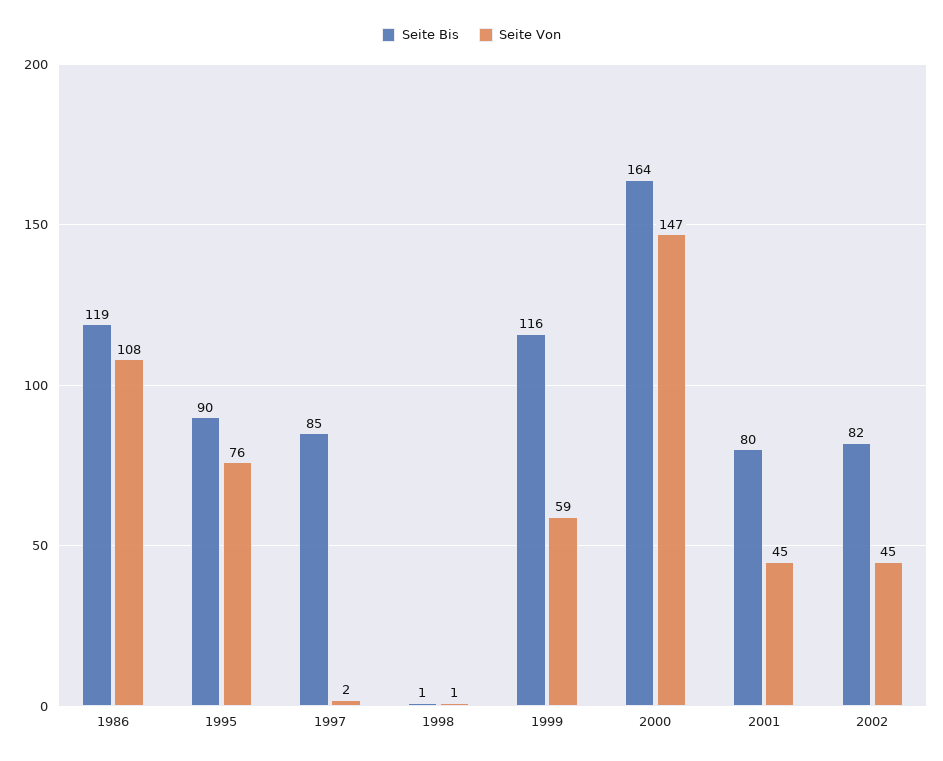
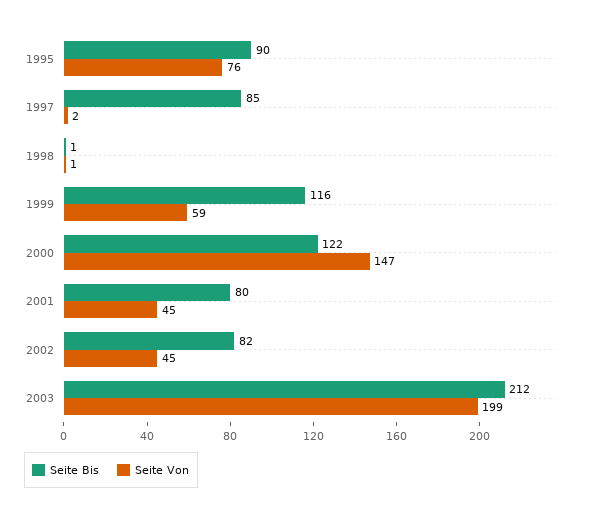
Seite Bis, 1986: 119 -> none
Seite Von, 1986: 108 -> none
Seite Bis, 2000: 164 -> 122
Seite Bis, 2003: none -> 212
Seite Von, 2003: none -> 199

